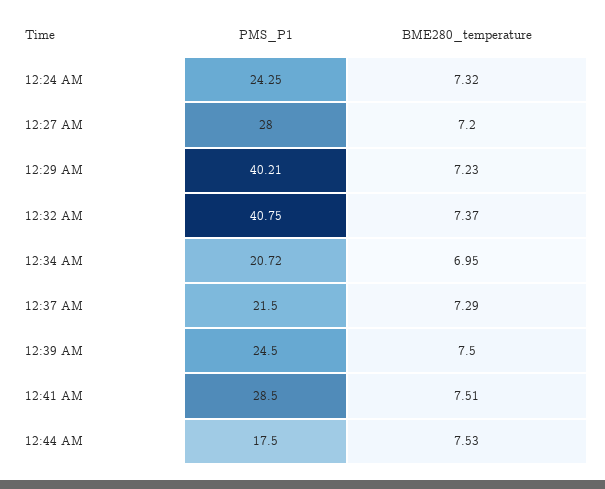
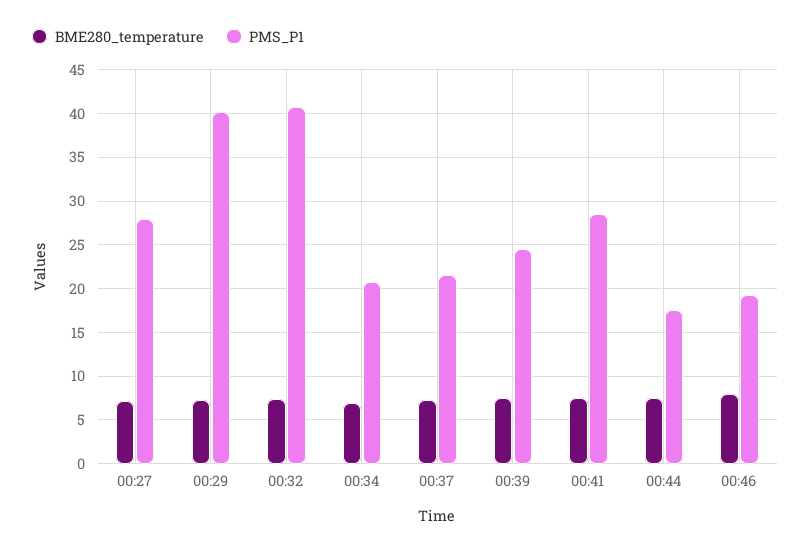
PMS_P1, 12:24 AM: 24.25 -> none
BME280_temperature, 12:24 AM: 7.32 -> none
BME280_temperature, 00:46: none -> 8
PMS_P1, 00:46: none -> 19

